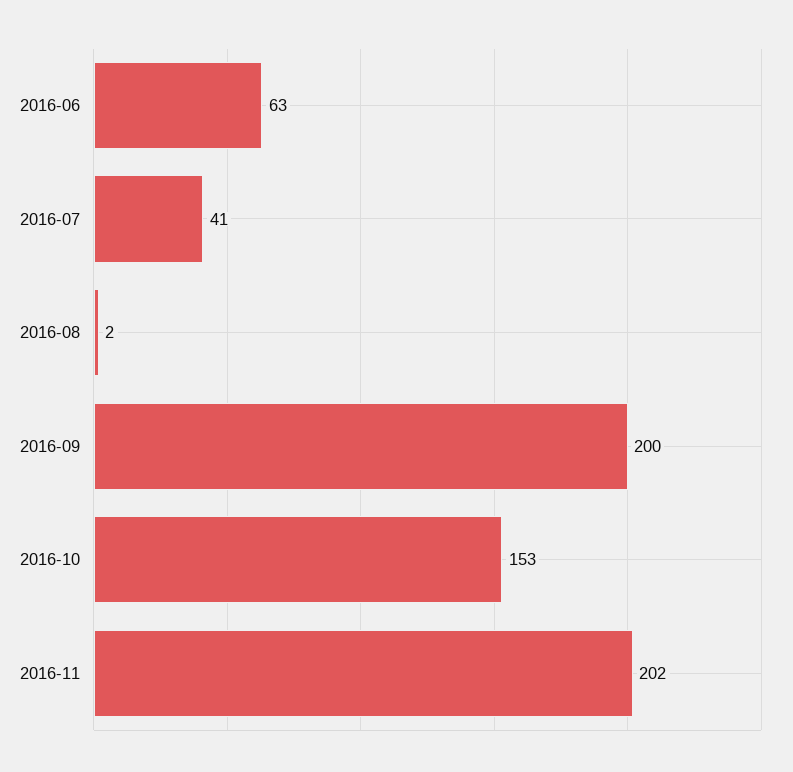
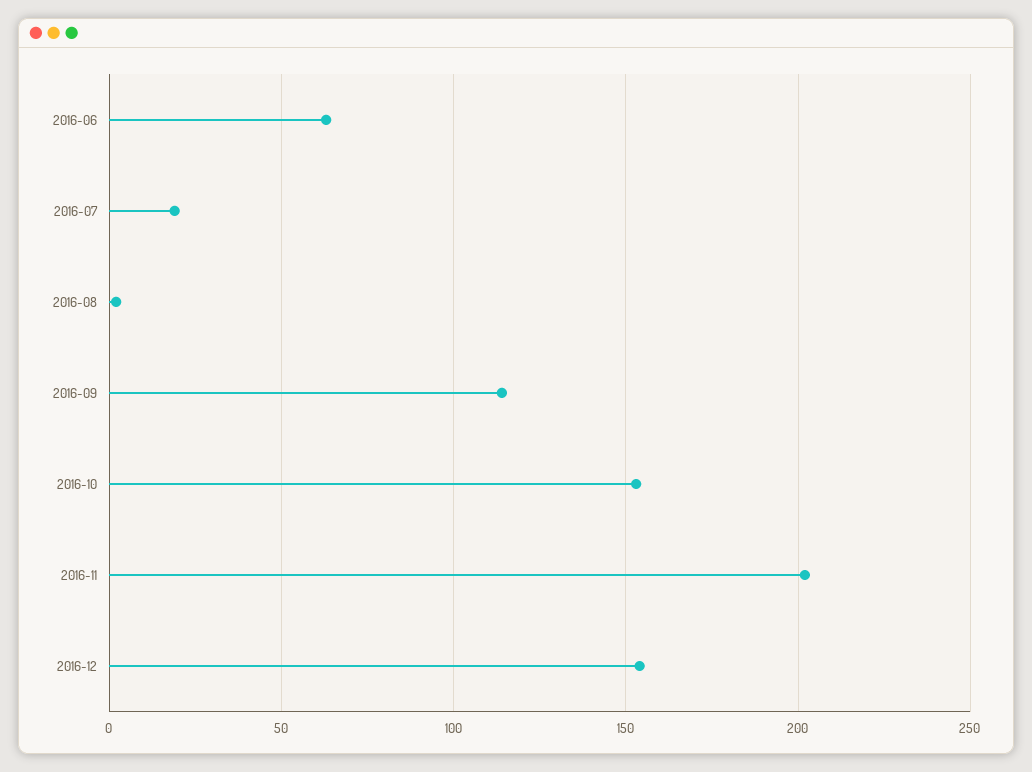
2016-07: 41 -> 20
2016-09: 200 -> 115
2016-12: none -> 155

